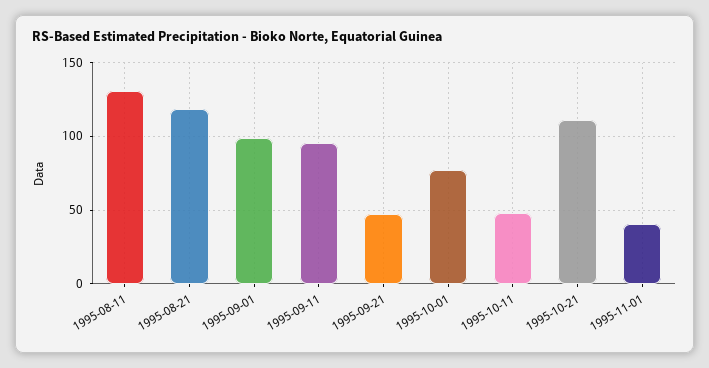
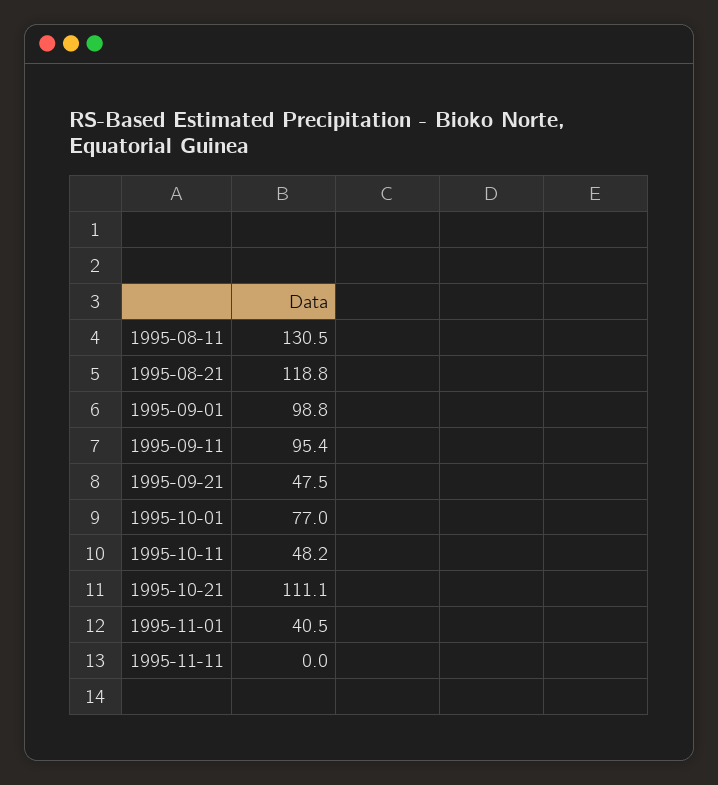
1995-11-11: none -> 0

